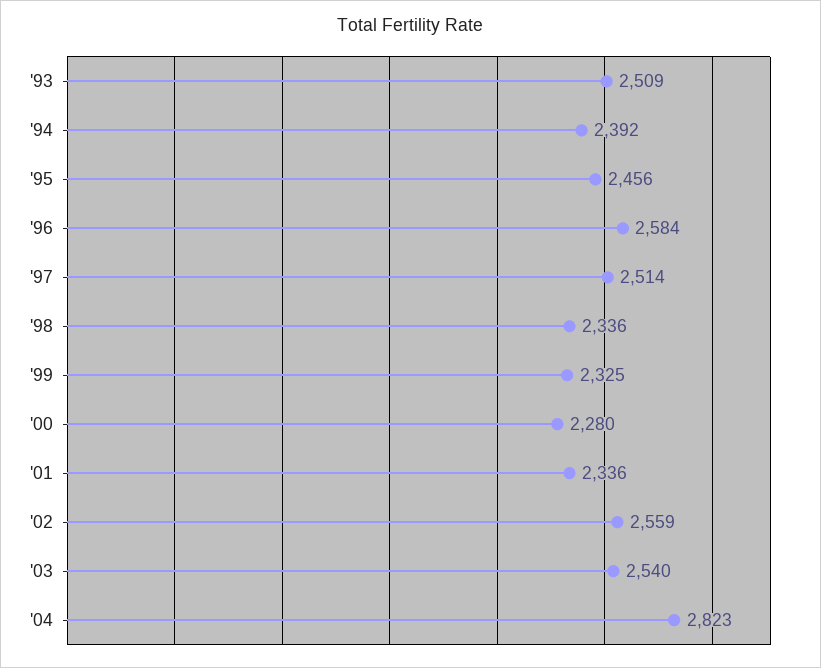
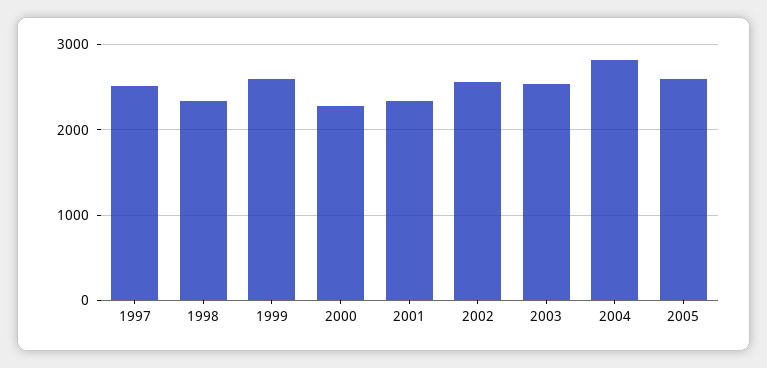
'93: 2509 -> none
'94: 2392 -> none
'95: 2456 -> none
'96: 2584 -> none
'99: 2325 -> 2600
2005: none -> 2600

